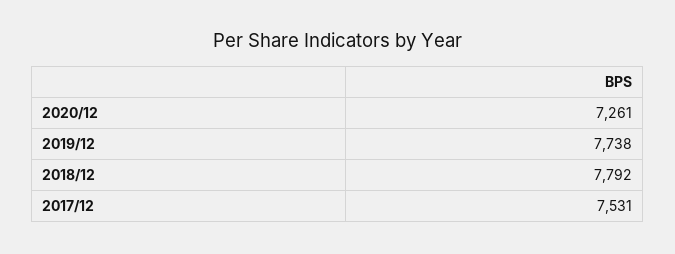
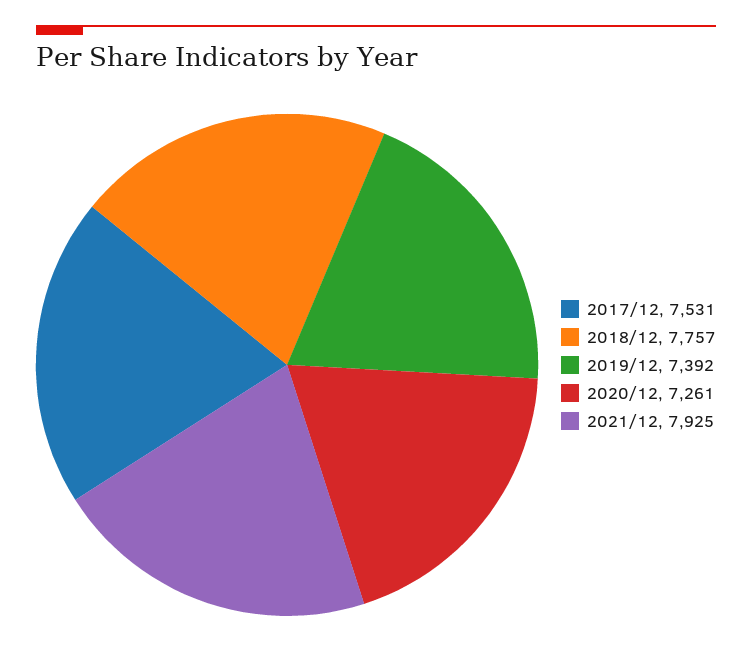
2019/12: 7738 -> 7392
2018/12: 7792 -> 7757
2021/12: none -> 7925

